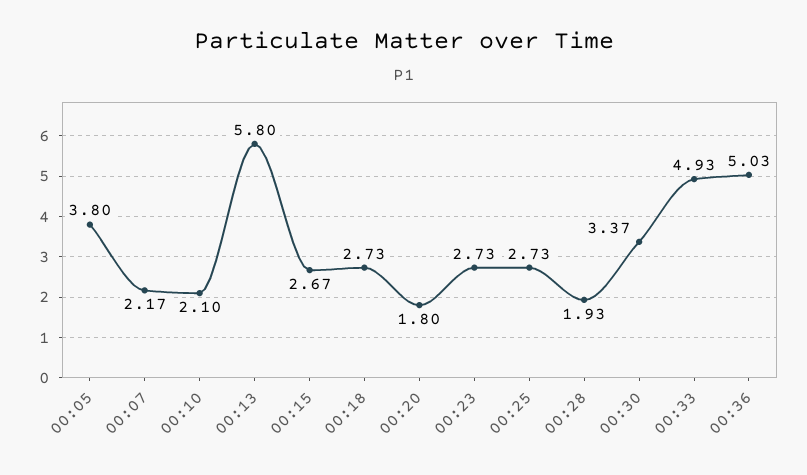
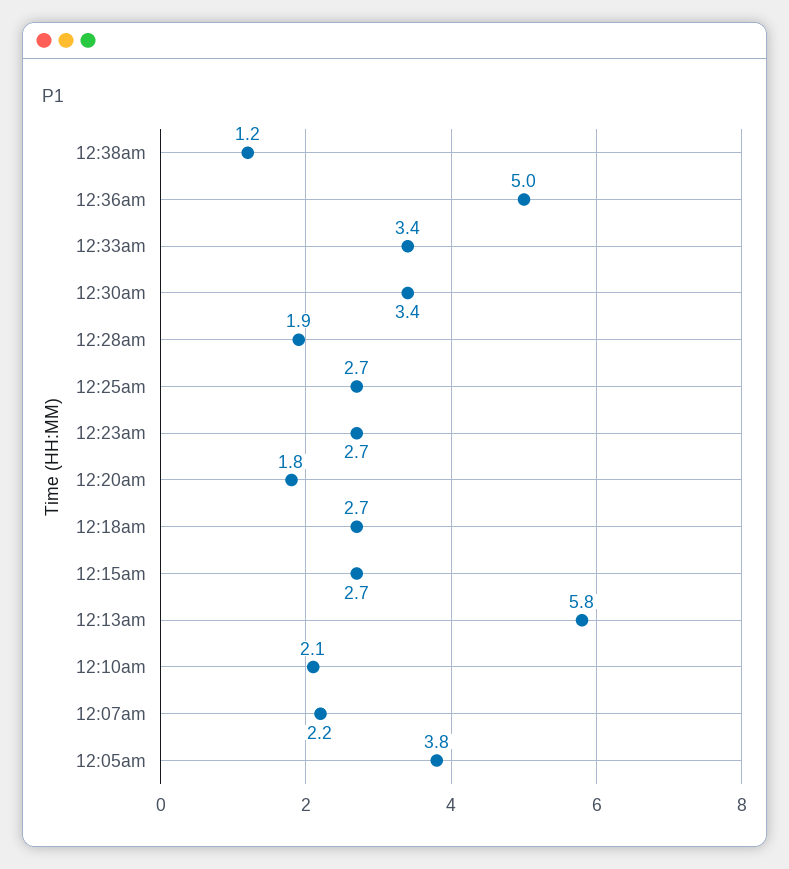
00:33: 4.93 -> 3.4
12:38am: none -> 1.2

